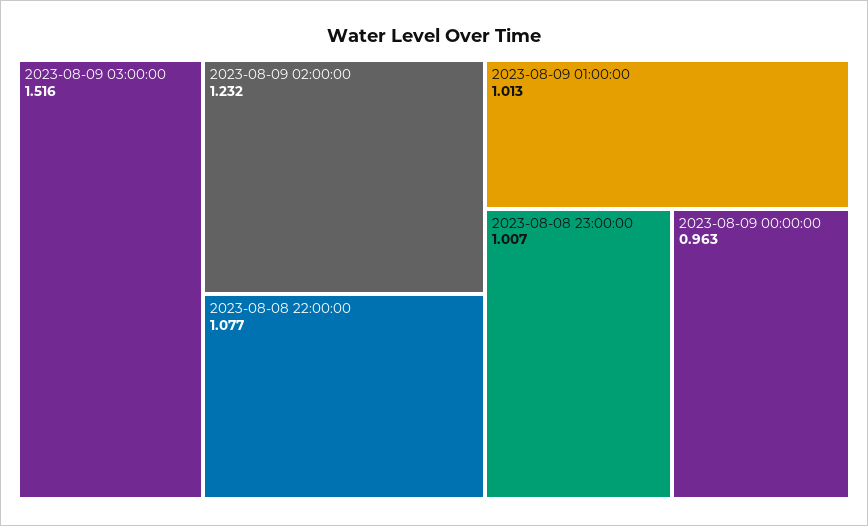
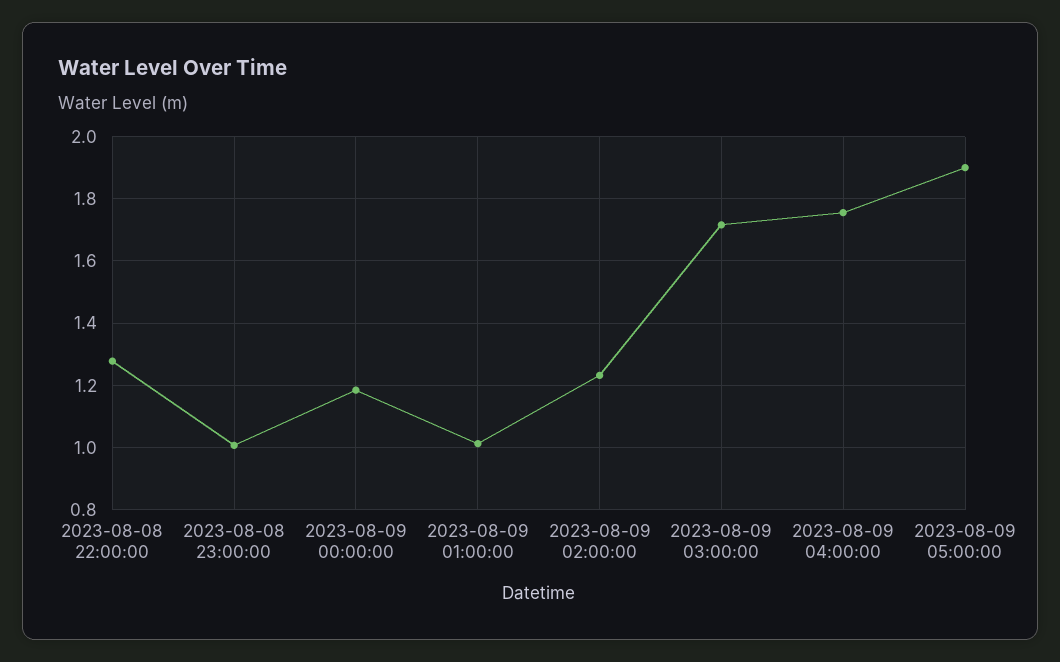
2023-08-09 03:00:00: 1.516 -> 1.72
2023-08-08 22:00:00: 1.077 -> 1.28
2023-08-09 00:00:00: 0.963 -> 1.18
2023-08-09 04:00:00: none -> 1.76
2023-08-09 05:00:00: none -> 1.9

